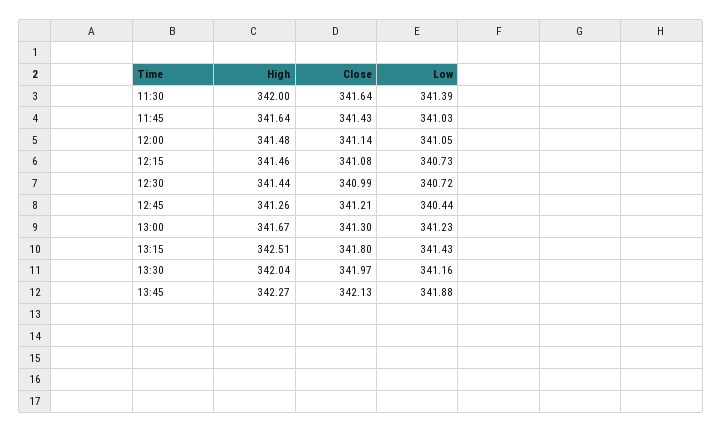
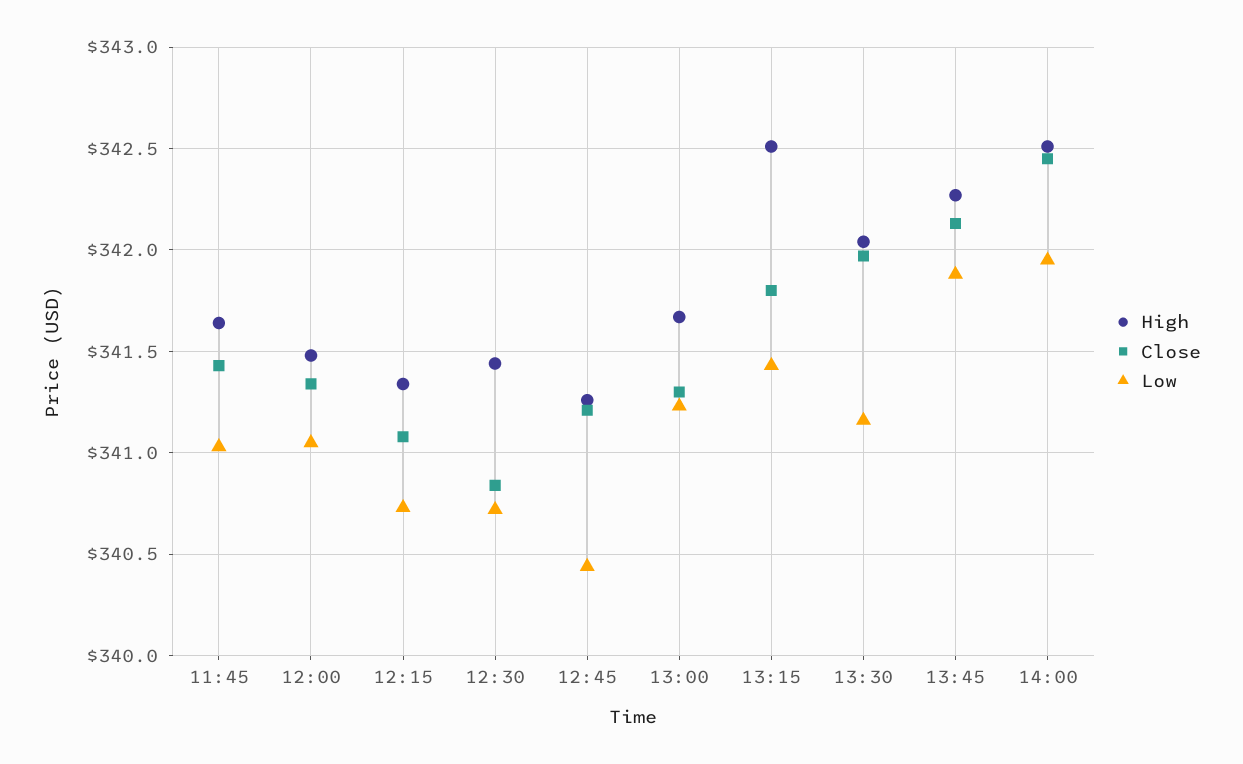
High, 11:30: 342 -> none
Close, 11:30: 341.64 -> none
Low, 11:30: 341.39 -> none
Close, 12:00: 341.14 -> 341.35
High, 12:15: 341.46 -> 341.35
Close, 12:30: 340.99 -> 340.85
High, 14:00: none -> 342.5
Close, 14:00: none -> 342.45
Low, 14:00: none -> 341.95

